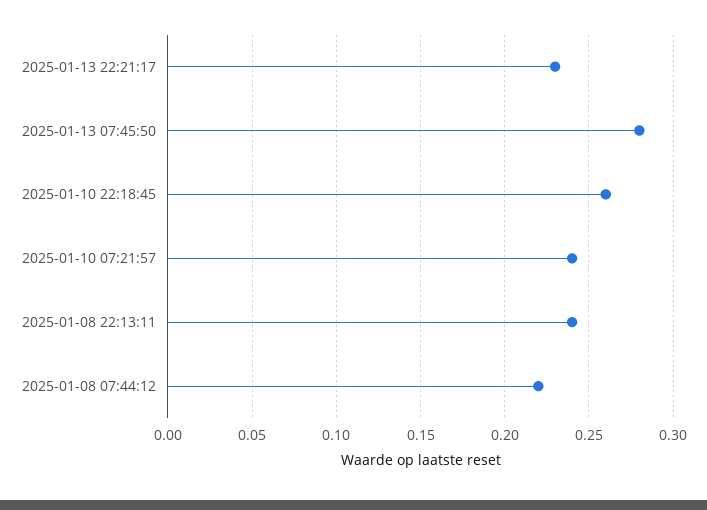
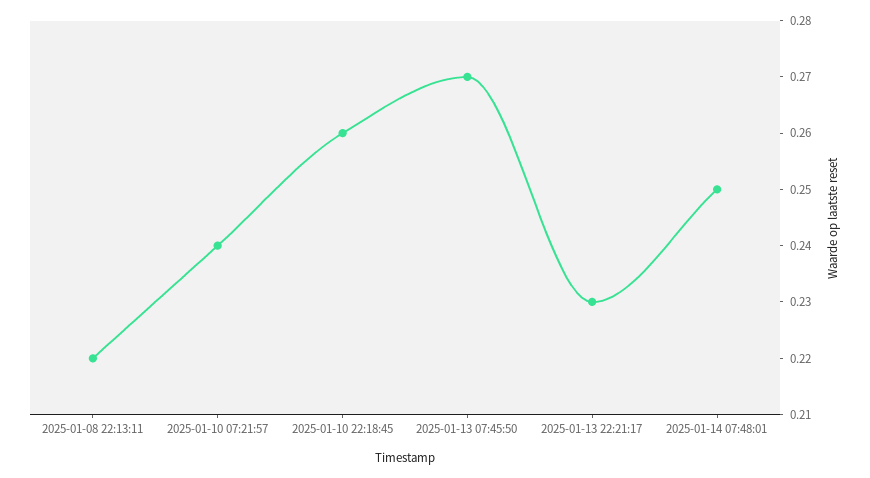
2025-01-13 07:45:50: 0.28 -> 0.27
2025-01-08 22:13:11: 0.24 -> 0.22
2025-01-08 07:44:12: 0.22 -> none
2025-01-14 07:48:01: none -> 0.25

